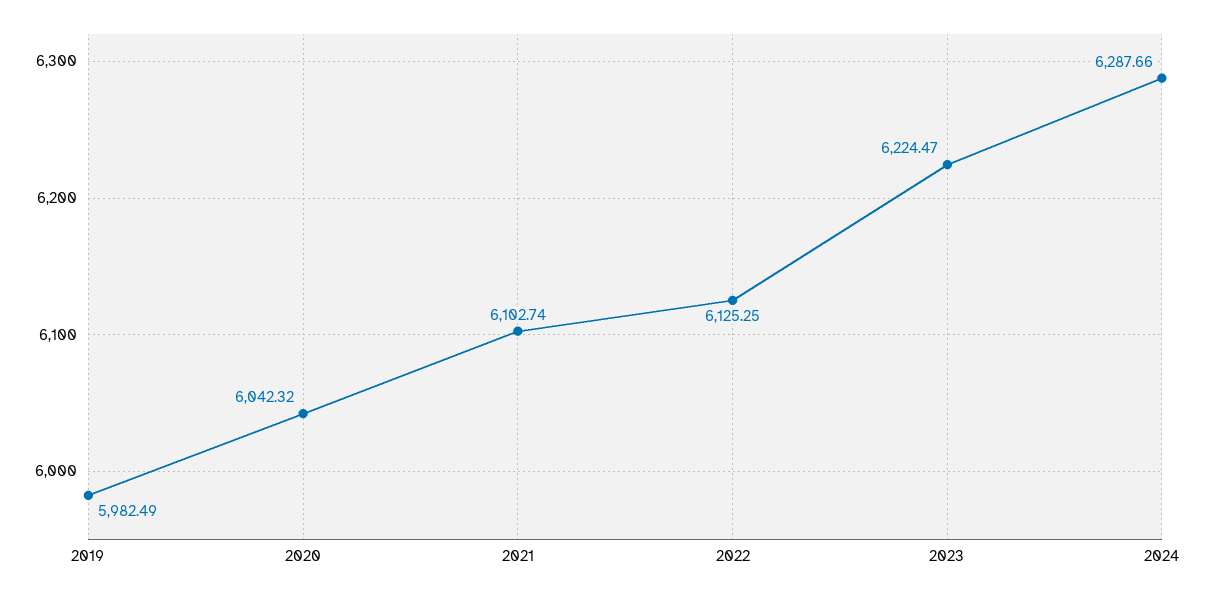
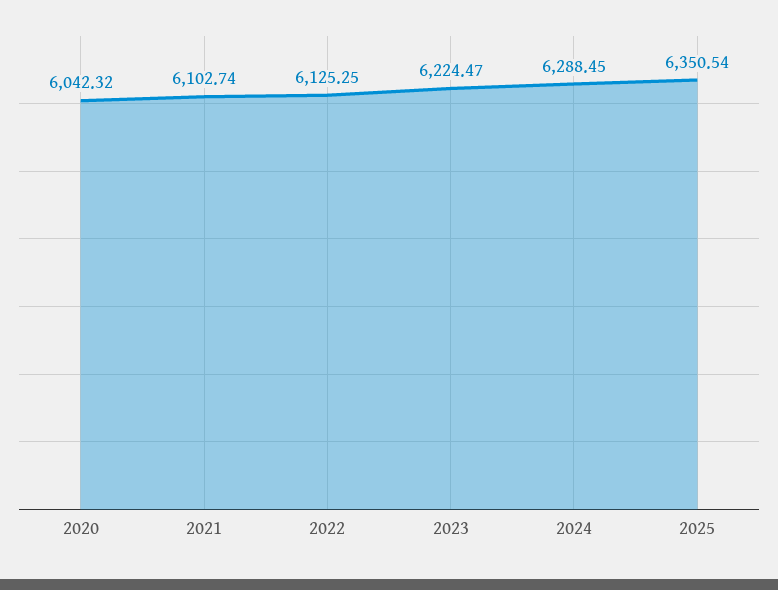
2019: 5982.49 -> none
2024: 6287.66 -> 6288.45
2025: none -> 6350.54

